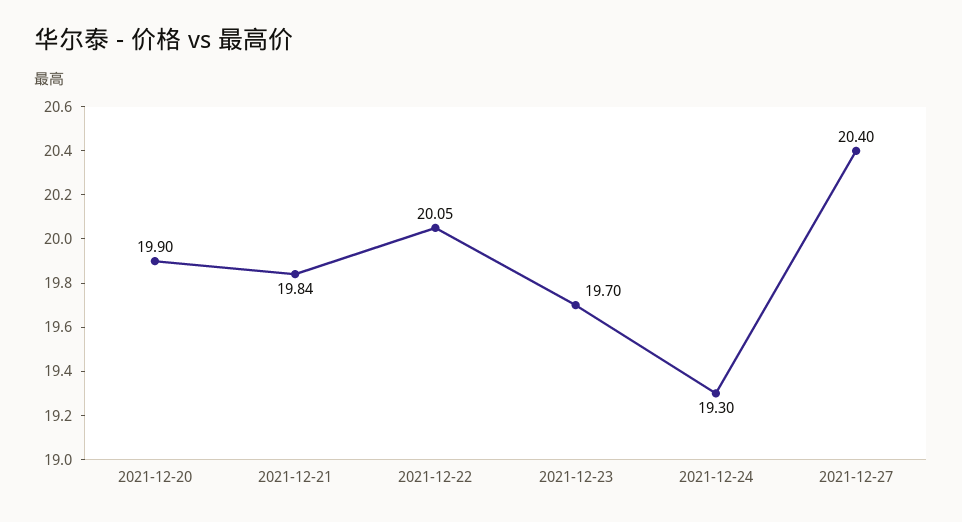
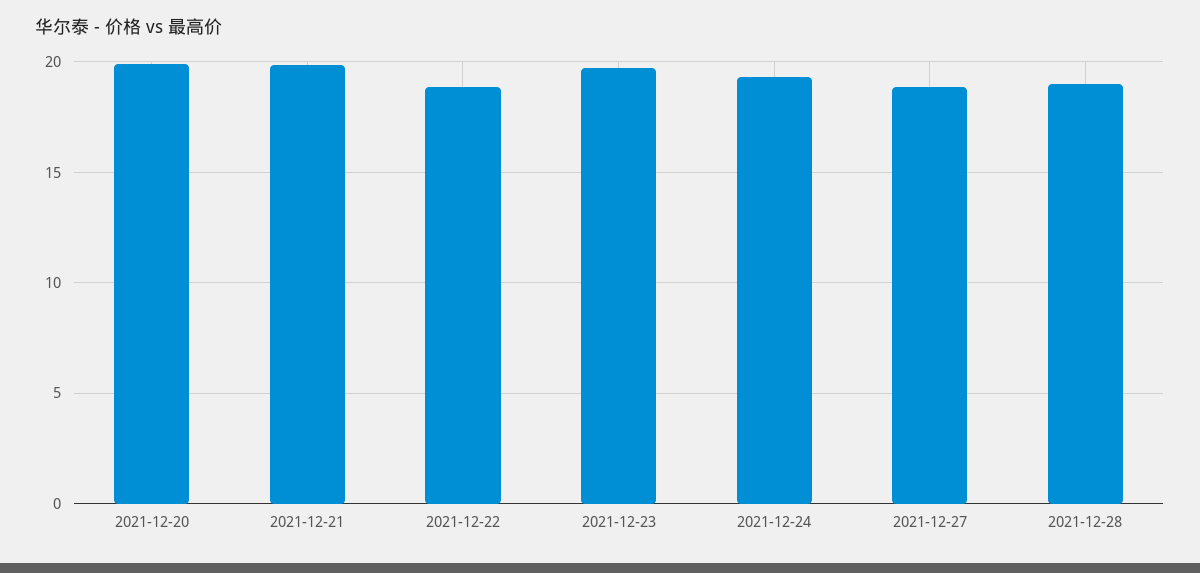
2021-12-22: 20.05 -> 19
2021-12-27: 20.4 -> 19
2021-12-28: none -> 19

